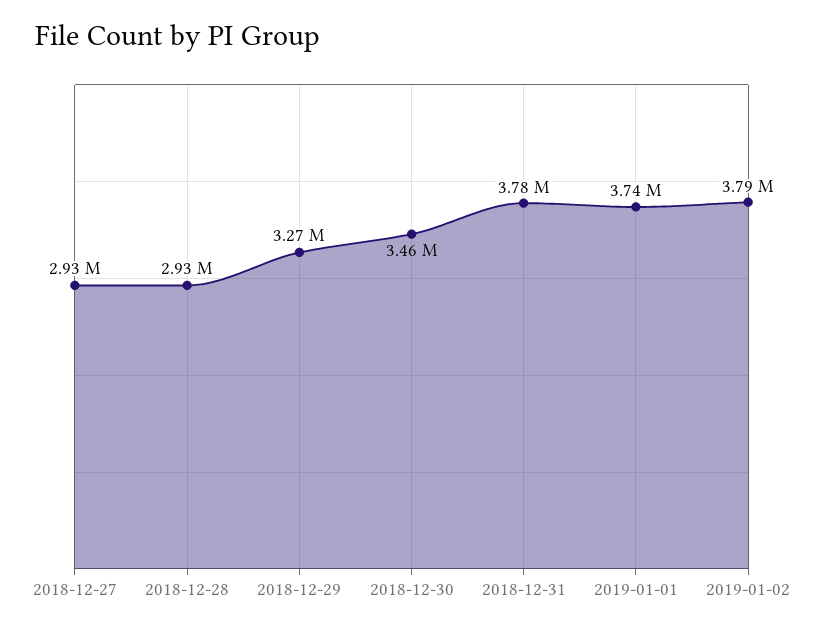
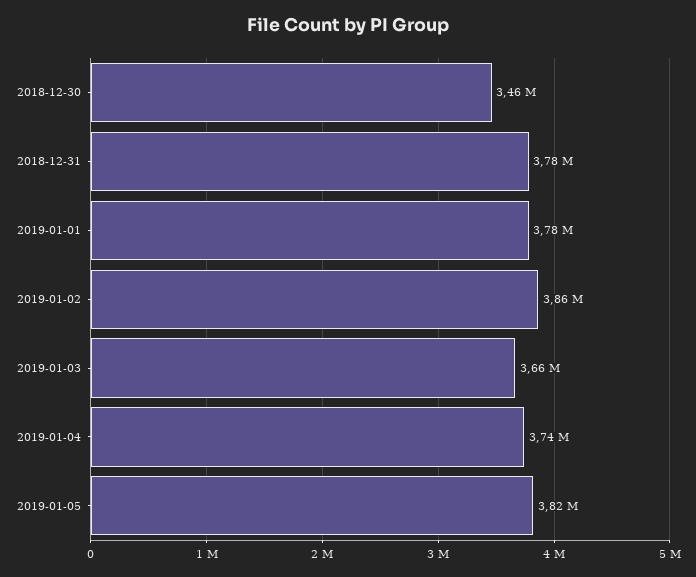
2018-12-27: 2930000 -> none
2018-12-28: 2930000 -> none
2018-12-29: 3270000 -> none
2019-01-01: 3740000 -> 3780000
2019-01-02: 3790000 -> 3860000
2019-01-03: none -> 3660000
2019-01-04: none -> 3740000
2019-01-05: none -> 3820000

